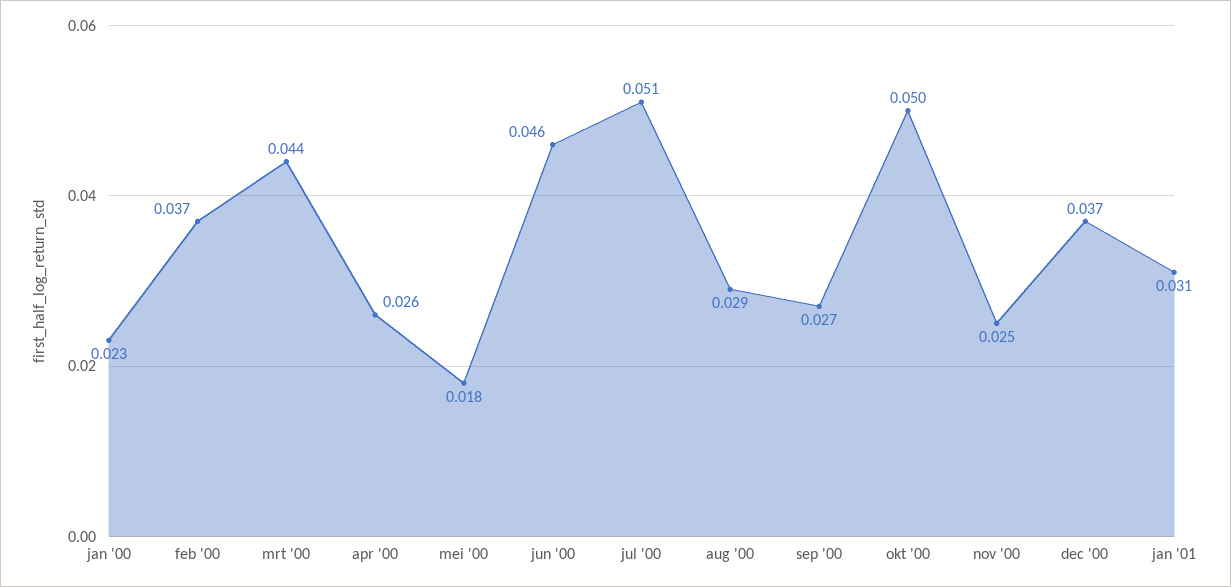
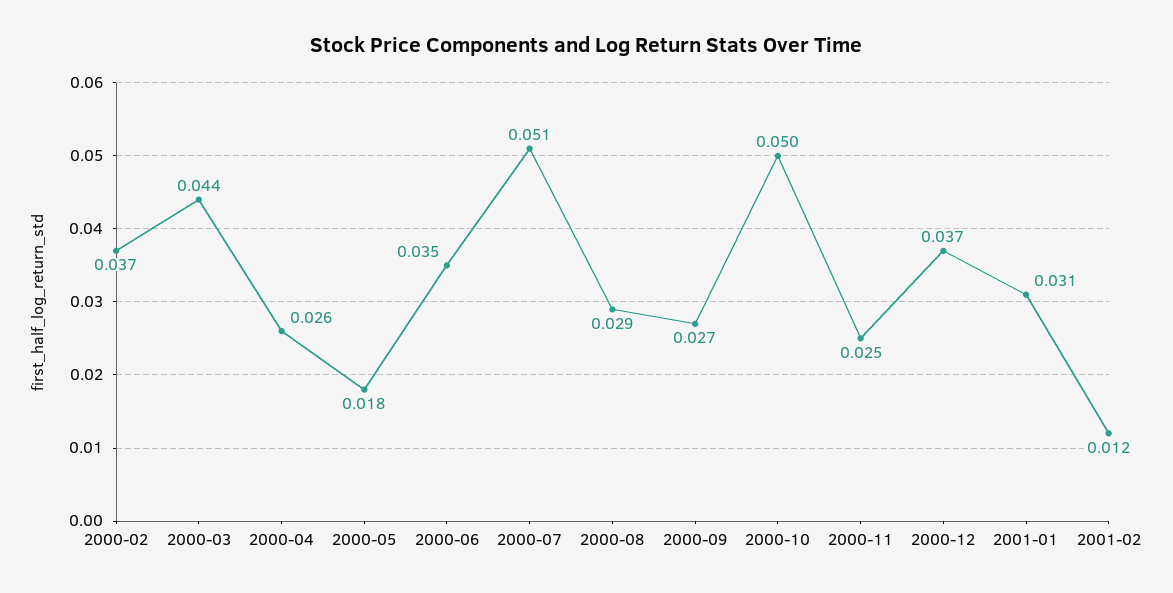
jan '00: 0.023 -> none
jun '00: 0.046 -> 0.035
2001-02: none -> 0.012

